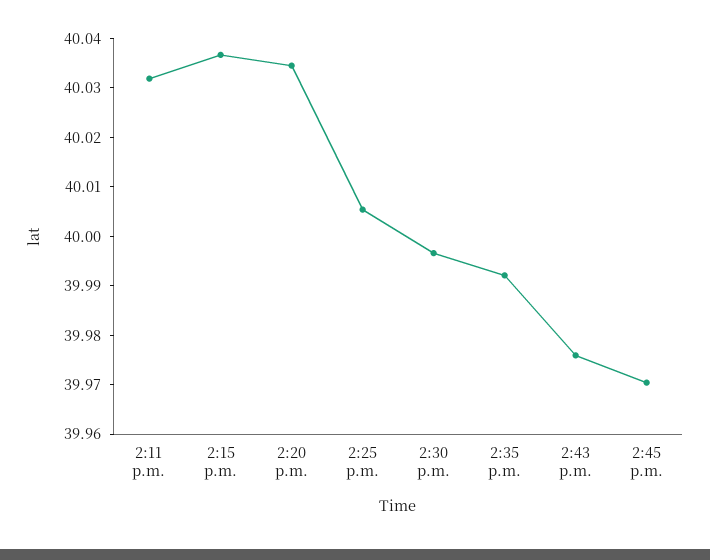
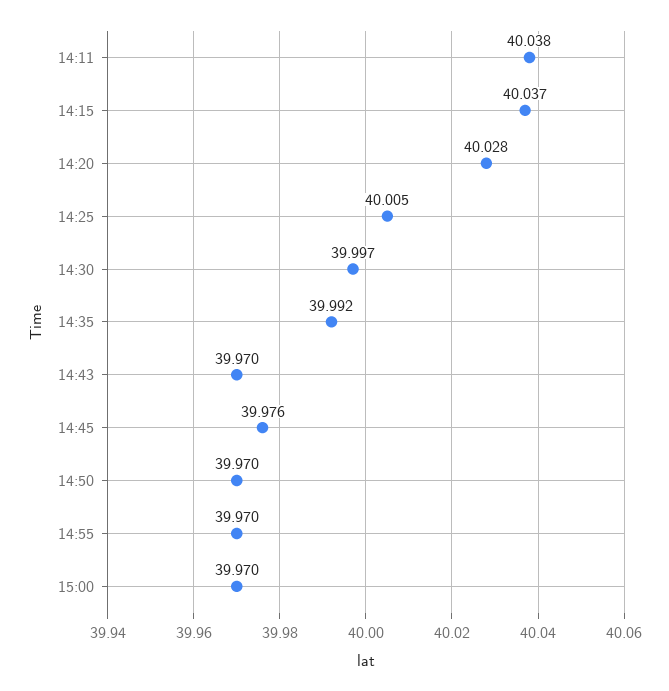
2:11 p.m.: 40.032 -> 40.038
2:20 p.m.: 40.034 -> 40.028
2:43 p.m.: 39.976 -> 39.97
2:45 p.m.: 39.97 -> 39.976
14:50: none -> 39.97
14:55: none -> 39.97
15:00: none -> 39.97

